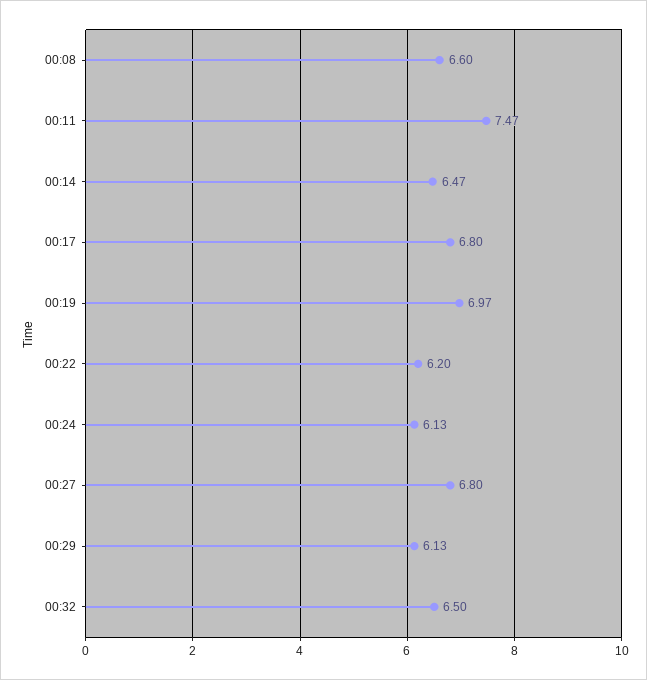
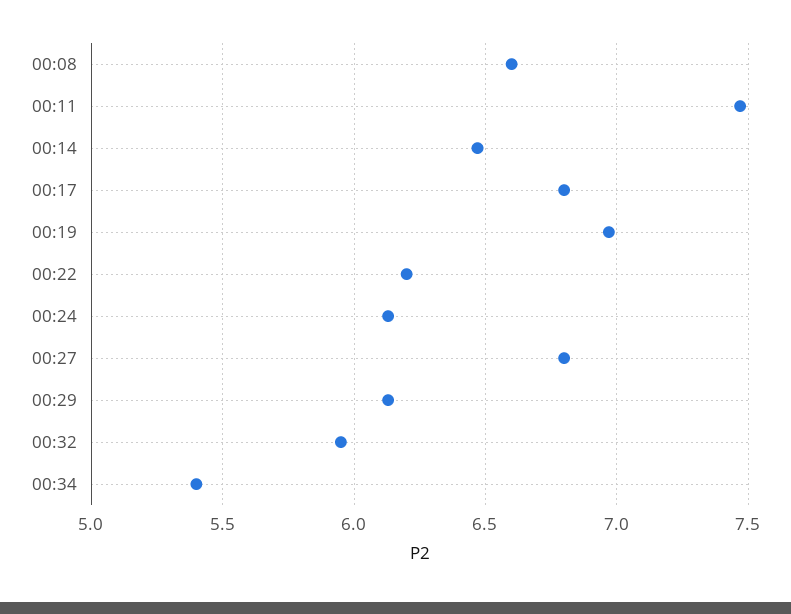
00:32: 6.5 -> 5.95
00:34: none -> 5.4

